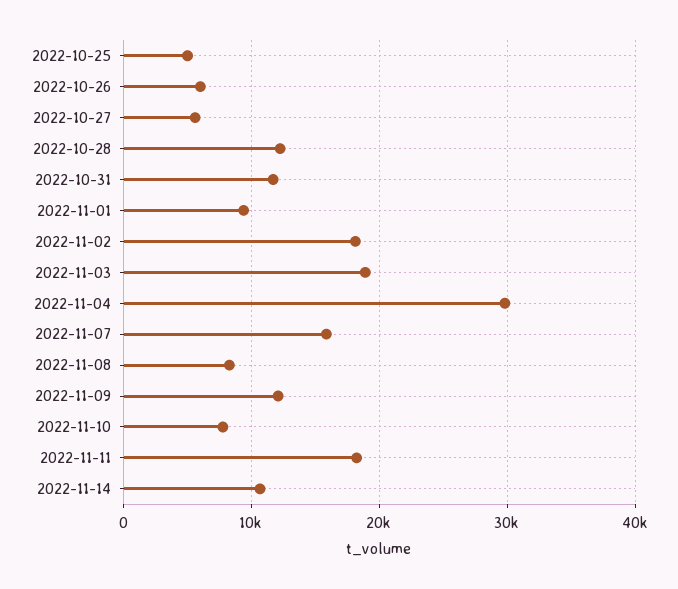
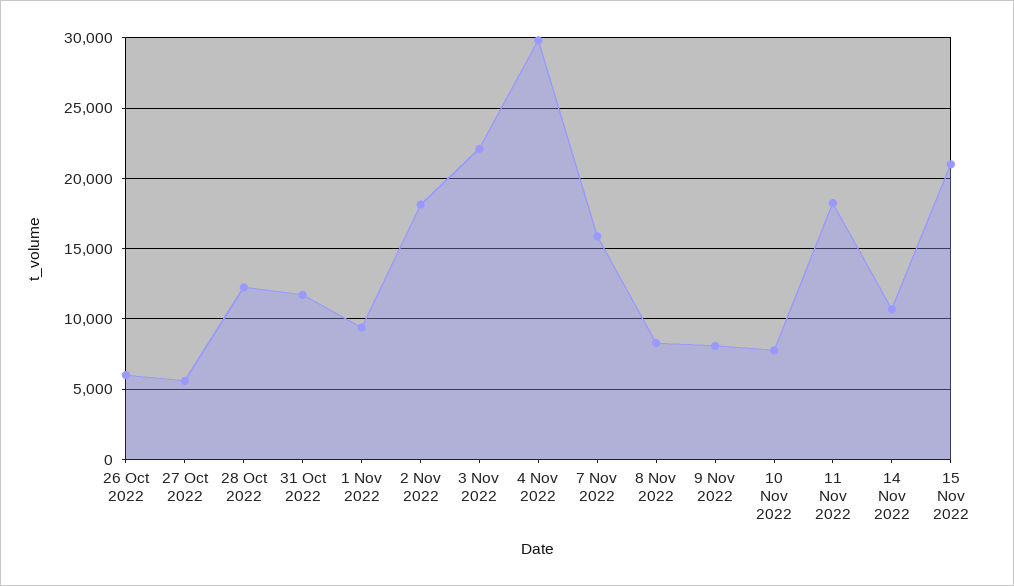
2022-10-25: 5000 -> none
2022-11-03: 19000 -> 22000
2022-11-09: 12000 -> 8000
15 Nov 2022: none -> 21000

